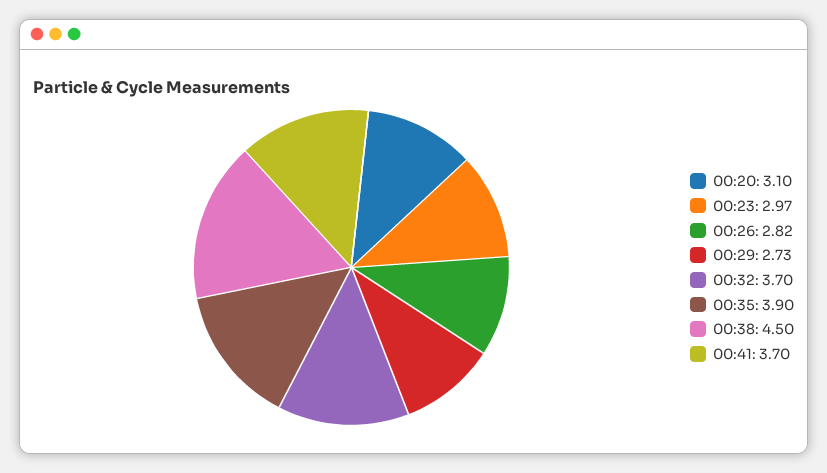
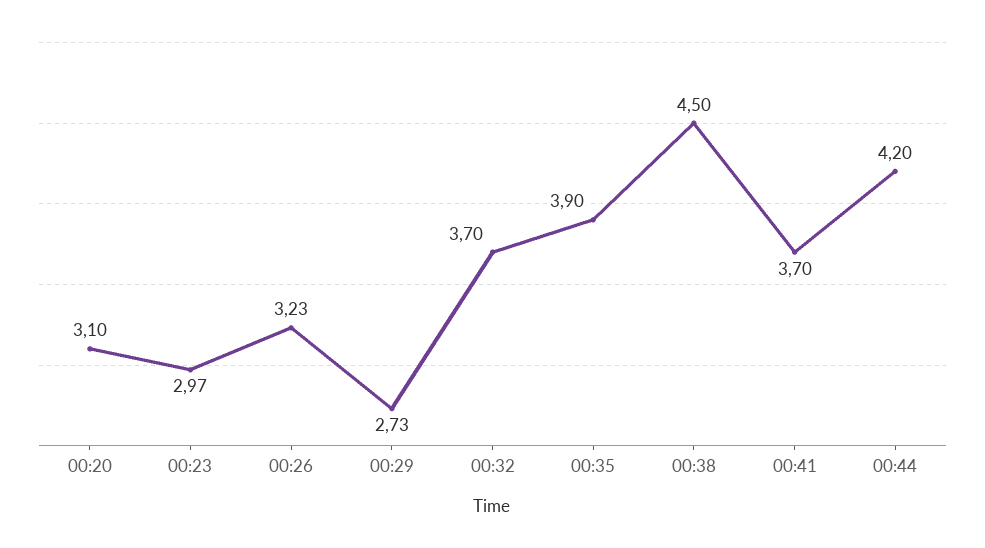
00:26: 2.82 -> 3.23
00:44: none -> 4.2

